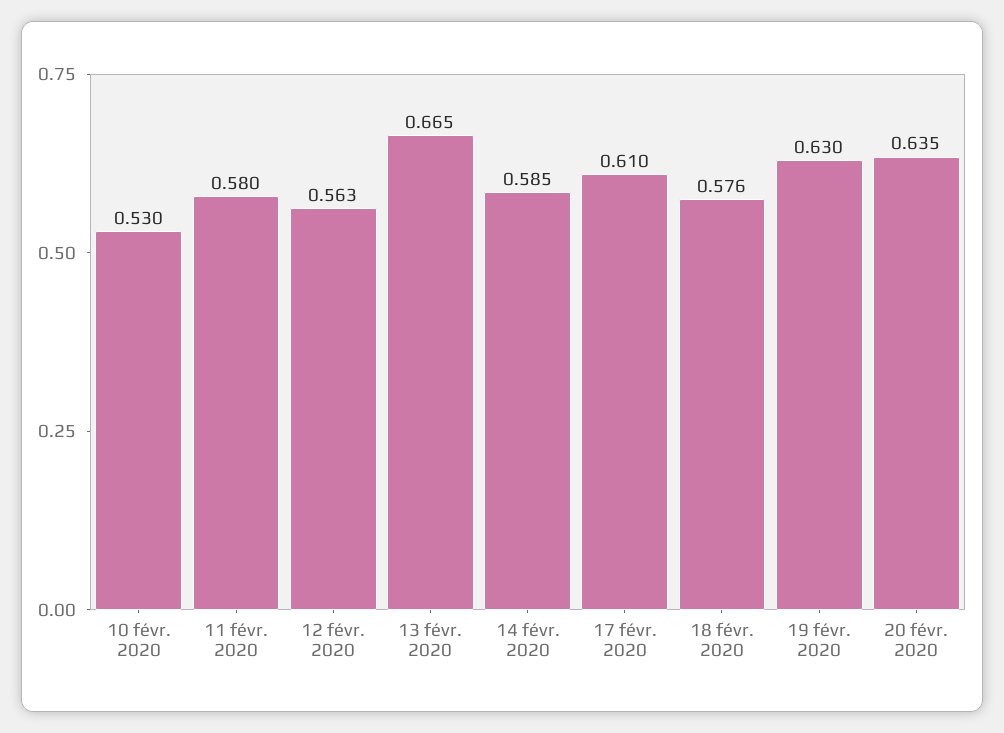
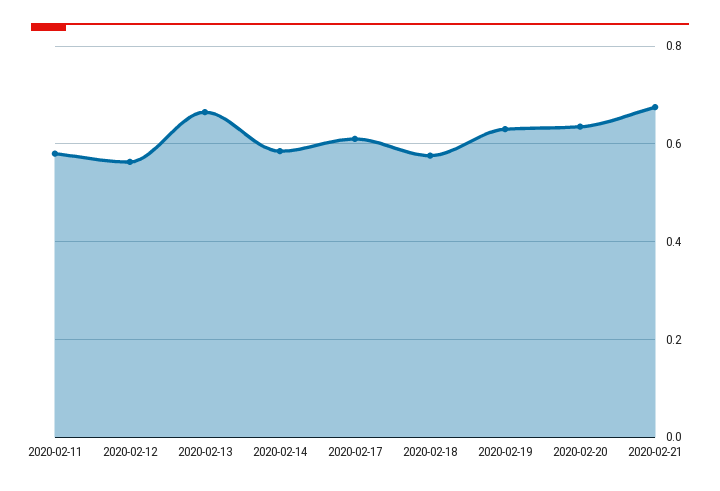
10 févr. 2020: 0.53 -> none
2020-02-21: none -> 0.68

